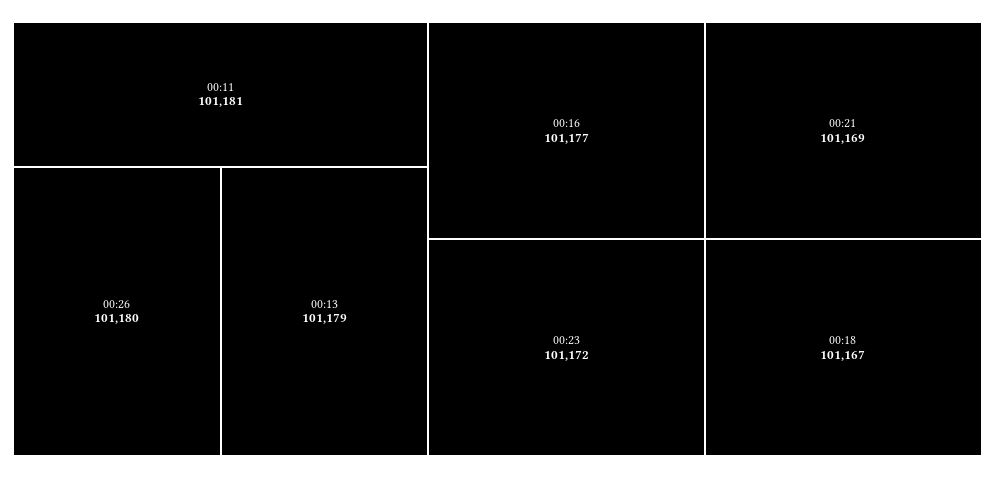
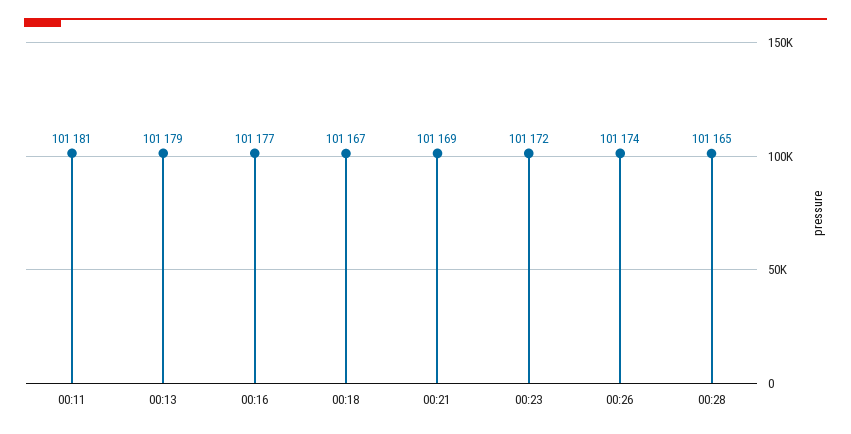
00:26: 101180 -> 101174
00:28: none -> 101165

